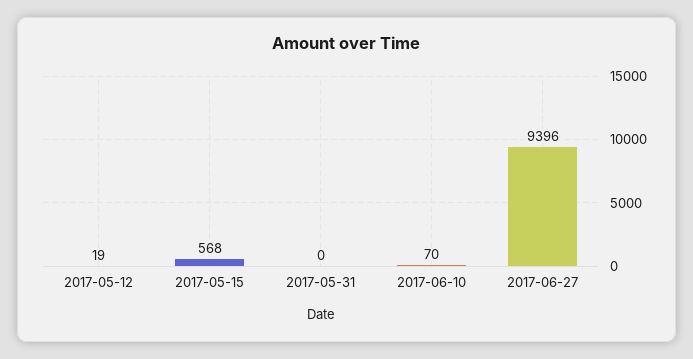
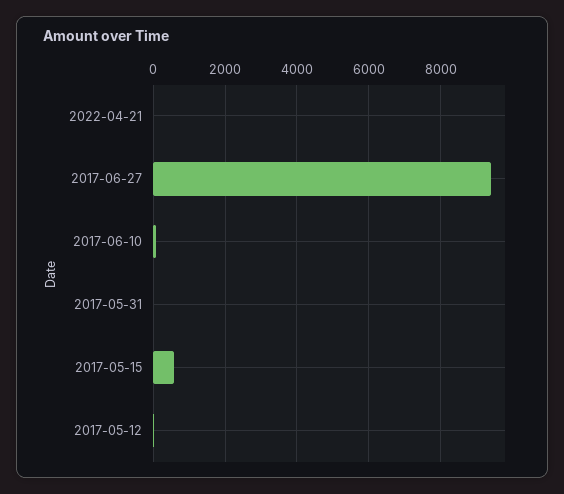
2022-04-21: none -> 0

